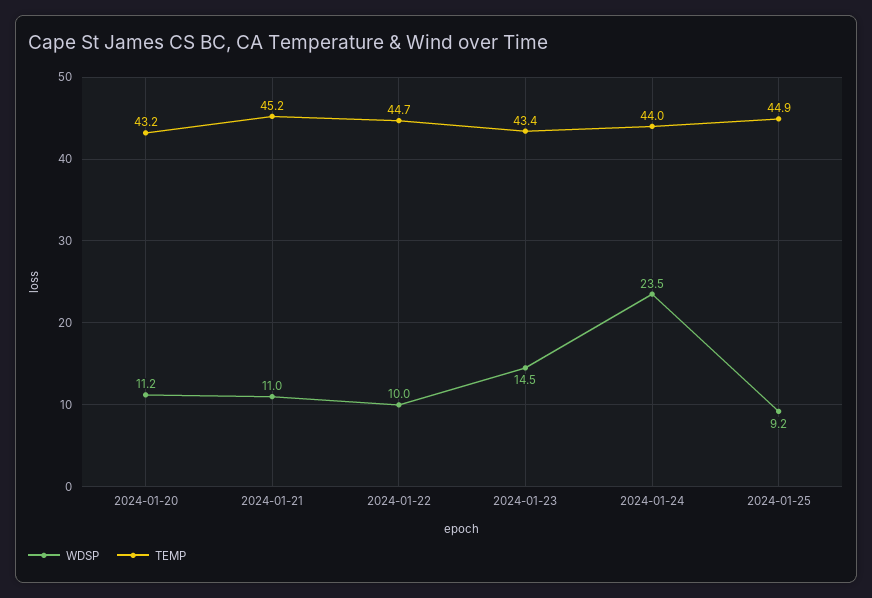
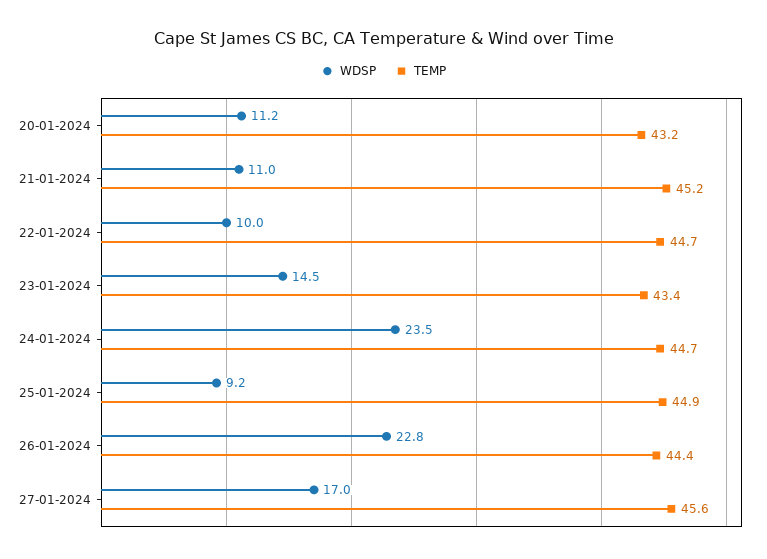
TEMP, 2024-01-24: 44 -> 44.7
WDSP, 26-01-2024: none -> 22.8
TEMP, 26-01-2024: none -> 44.4
WDSP, 27-01-2024: none -> 17
TEMP, 27-01-2024: none -> 45.6

